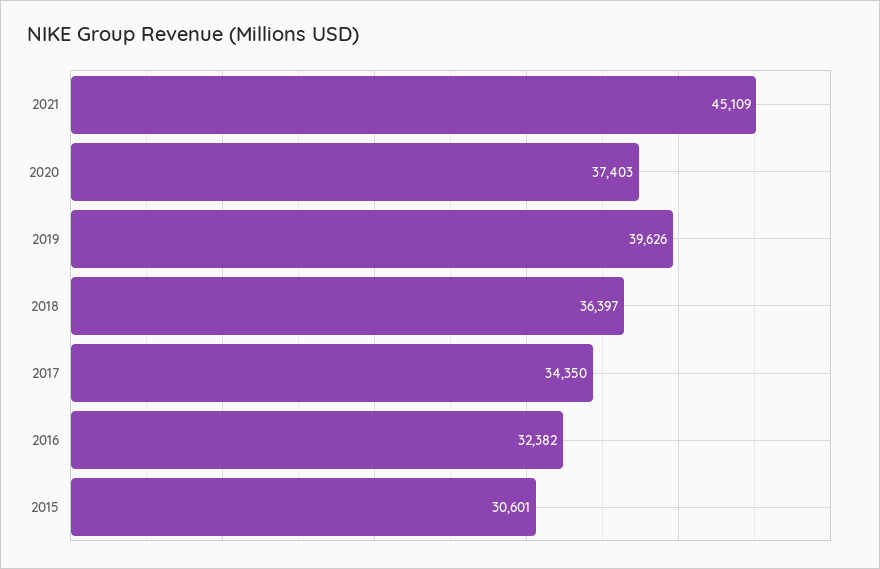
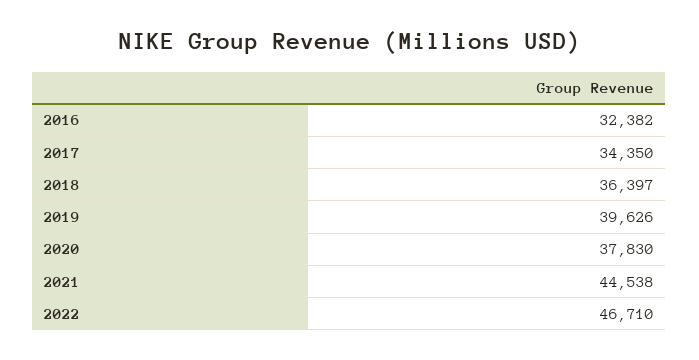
2021: 45109 -> 44538
2020: 37403 -> 37830
2015: 30601 -> none
2022: none -> 46710

